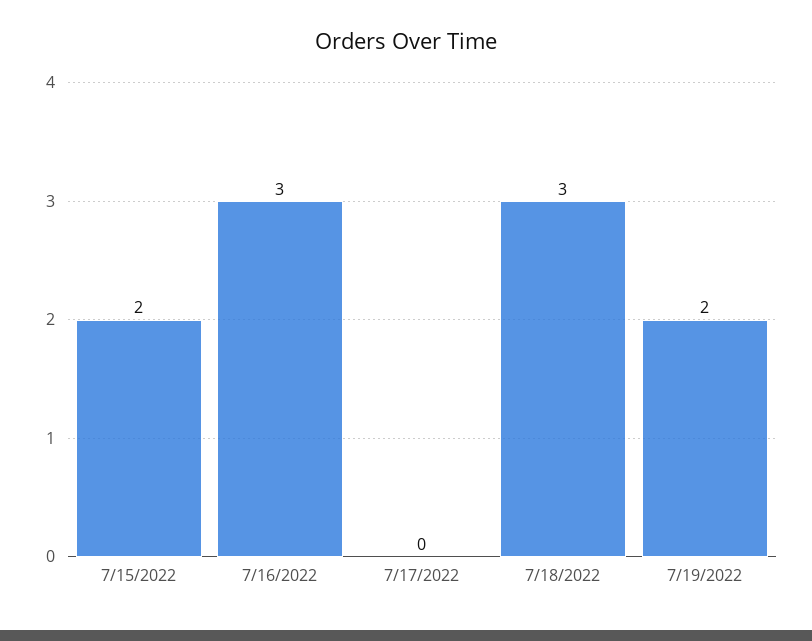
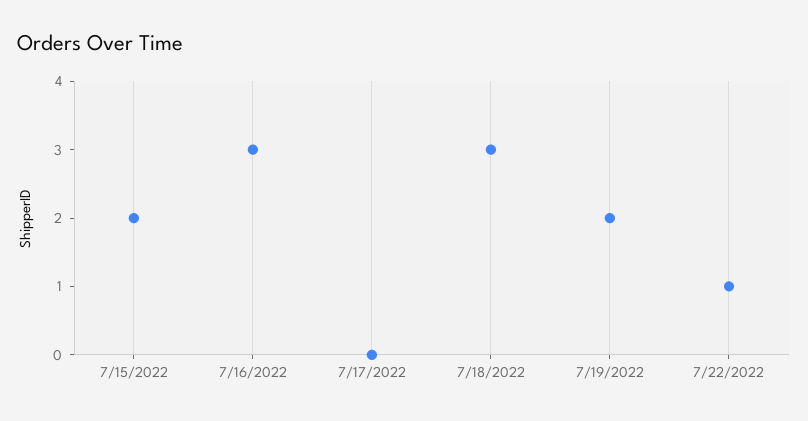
7/22/2022: none -> 1

